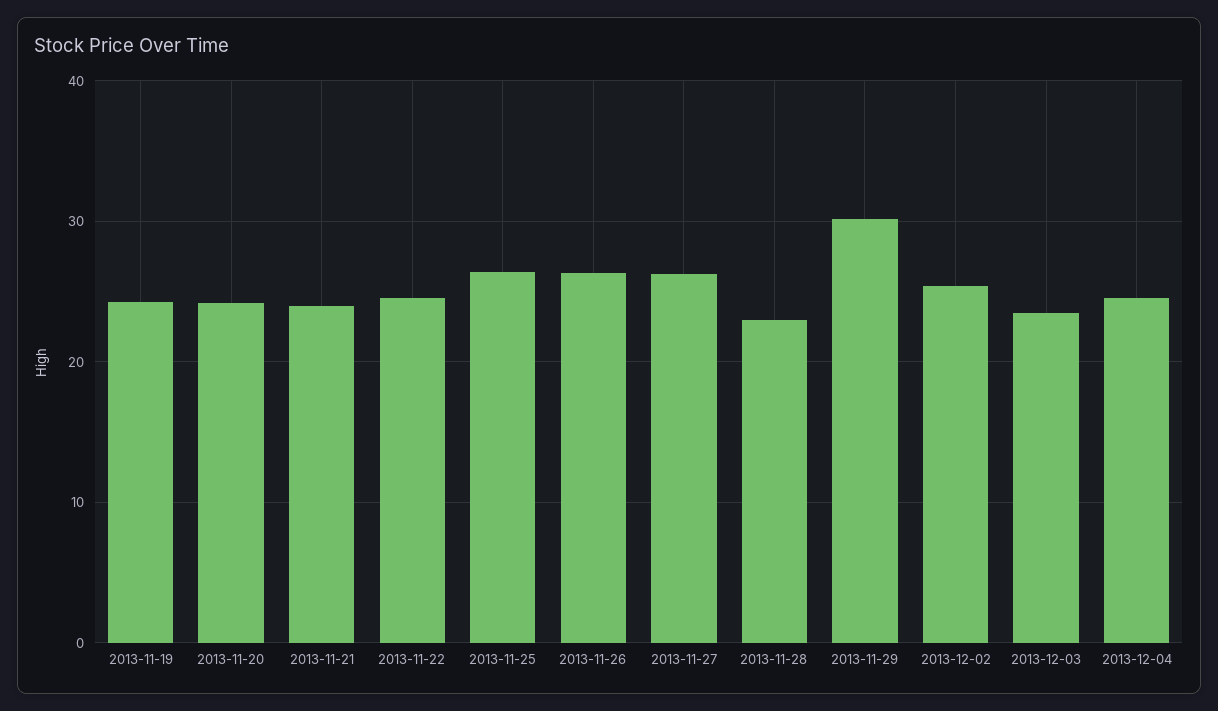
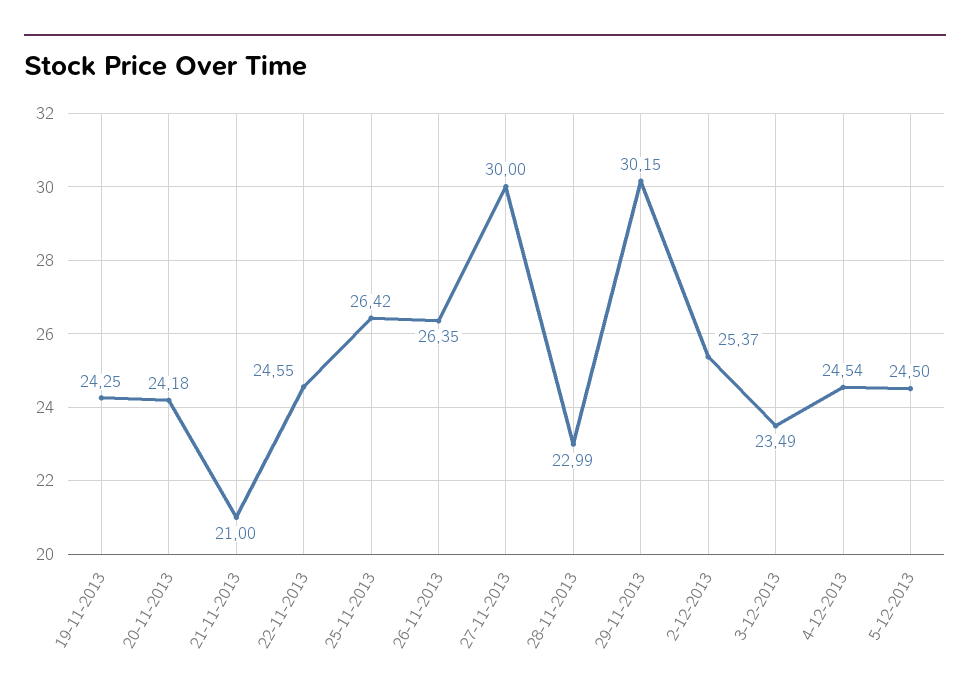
2013-11-21: 24 -> 21
2013-11-27: 26 -> 30
5-12-2013: none -> 24.5

